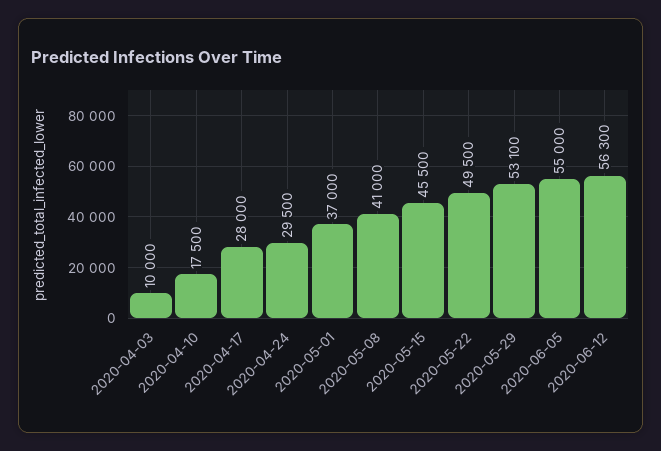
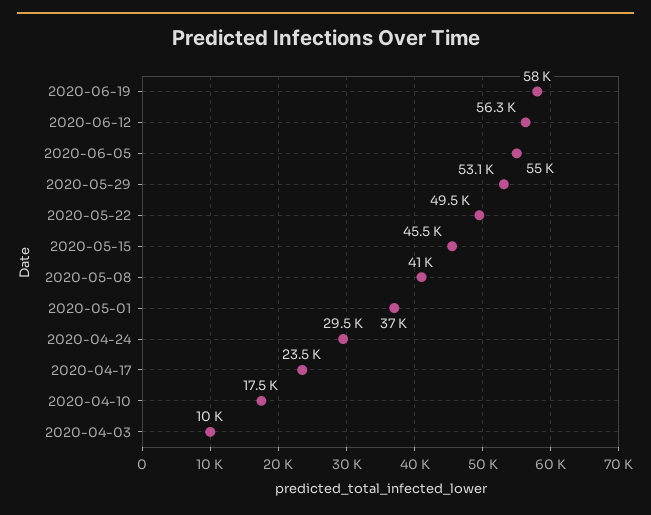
2020-04-17: 28000 -> 23500
2020-06-19: none -> 58000

